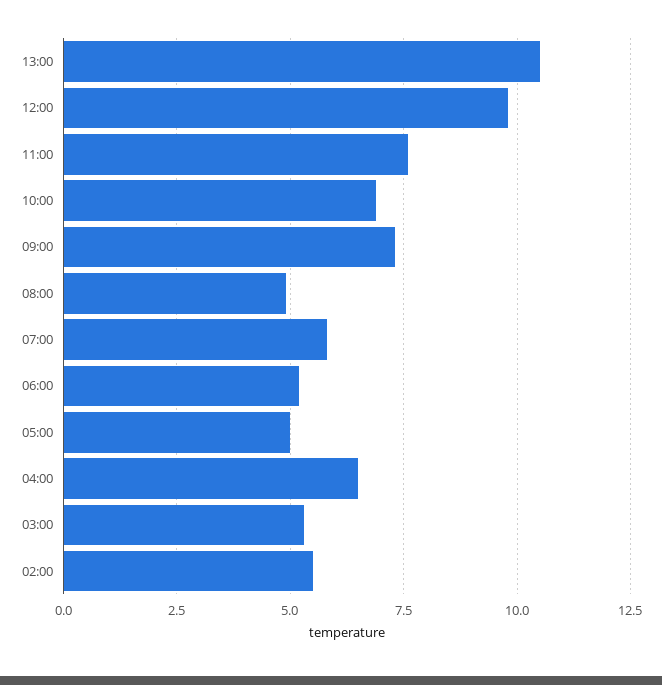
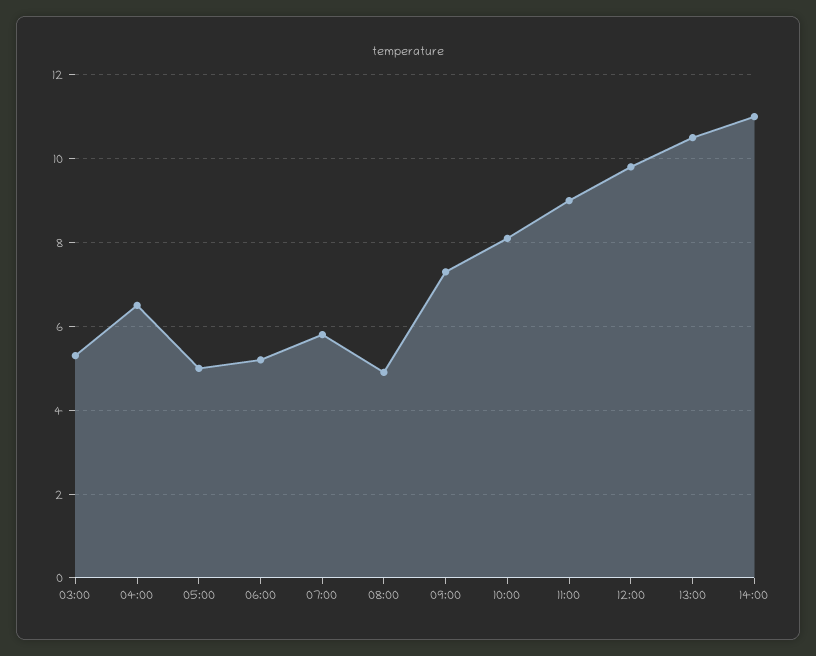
11:00: 7.5 -> 9
10:00: 7 -> 8
02:00: 5.5 -> none
14:00: none -> 11

